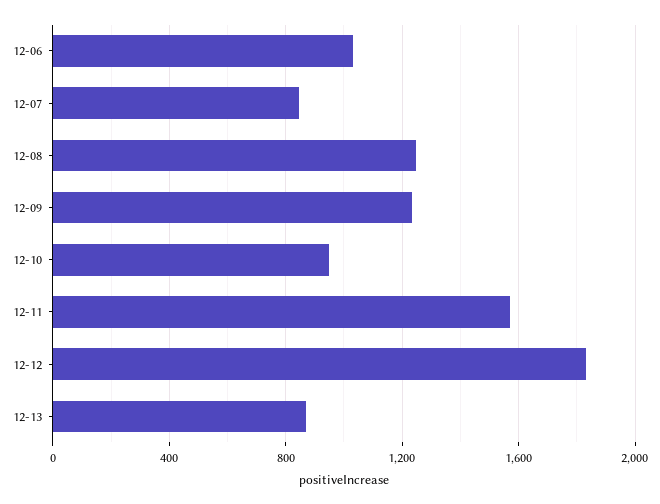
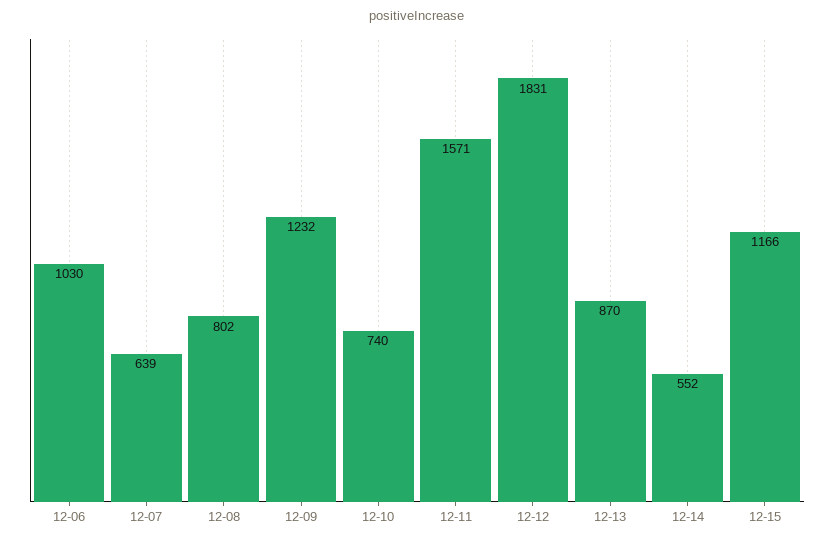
12-07: 850 -> 639
12-08: 1250 -> 802
12-10: 950 -> 740
12-14: none -> 552
12-15: none -> 1166

